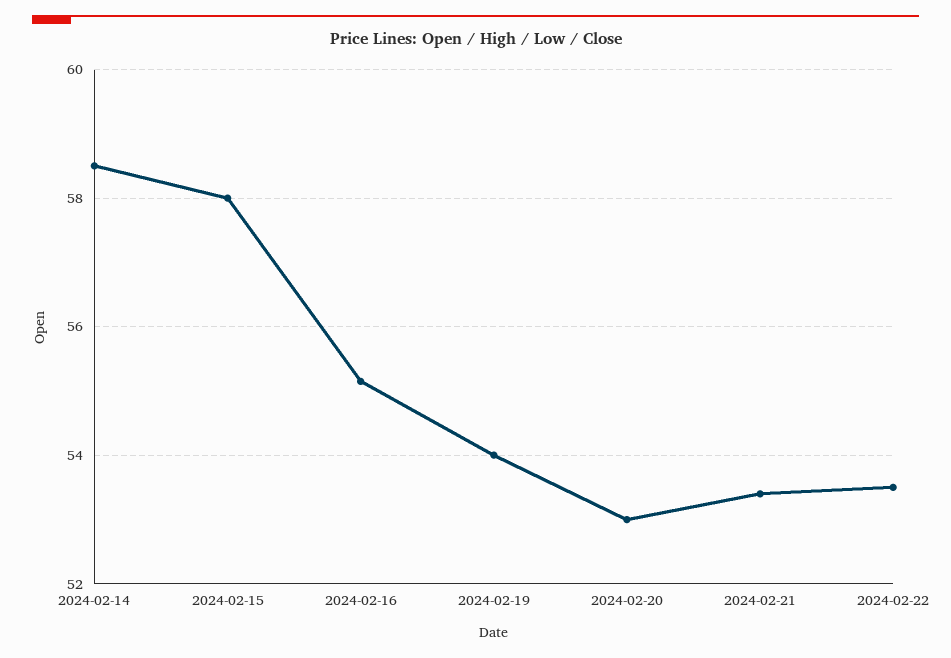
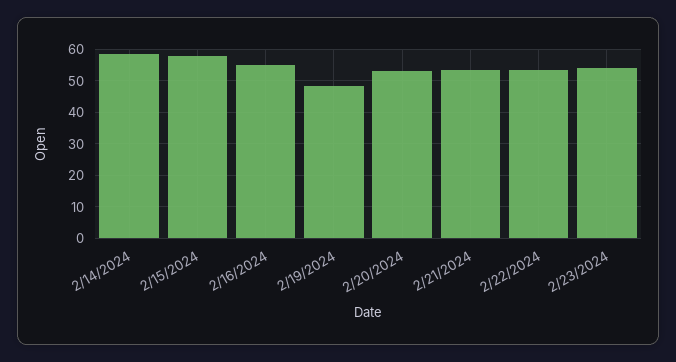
2024-02-19: 54 -> 48
2/23/2024: none -> 54

